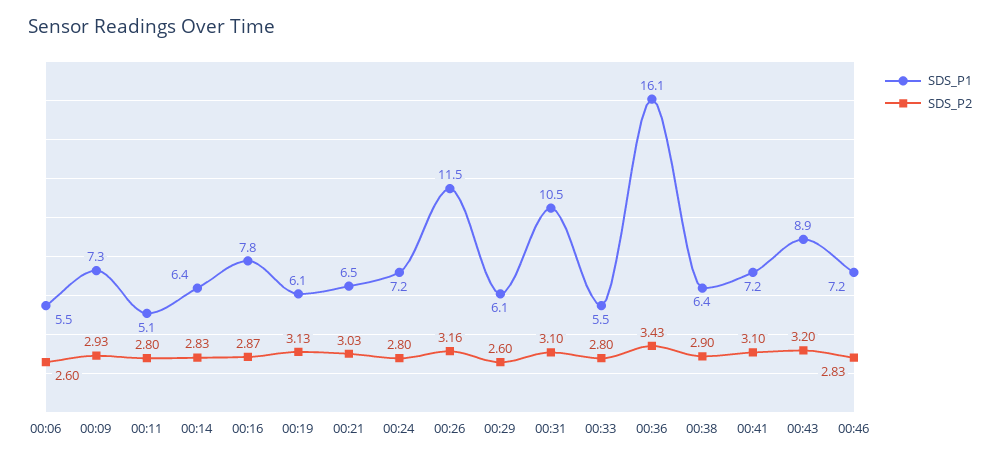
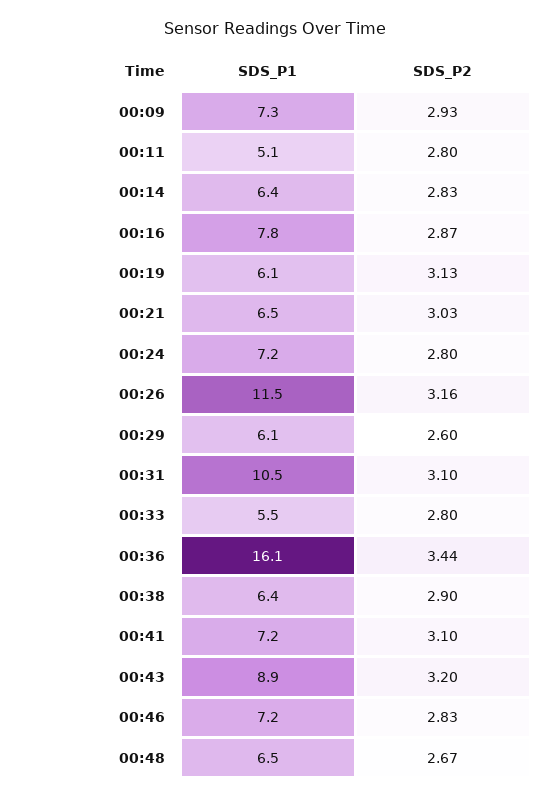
SDS_P1, 00:06: 5.5 -> none
SDS_P2, 00:06: 2.6 -> none
SDS_P2, 00:36: 3.43 -> 3.44
SDS_P1, 00:48: none -> 6.5
SDS_P2, 00:48: none -> 2.67

